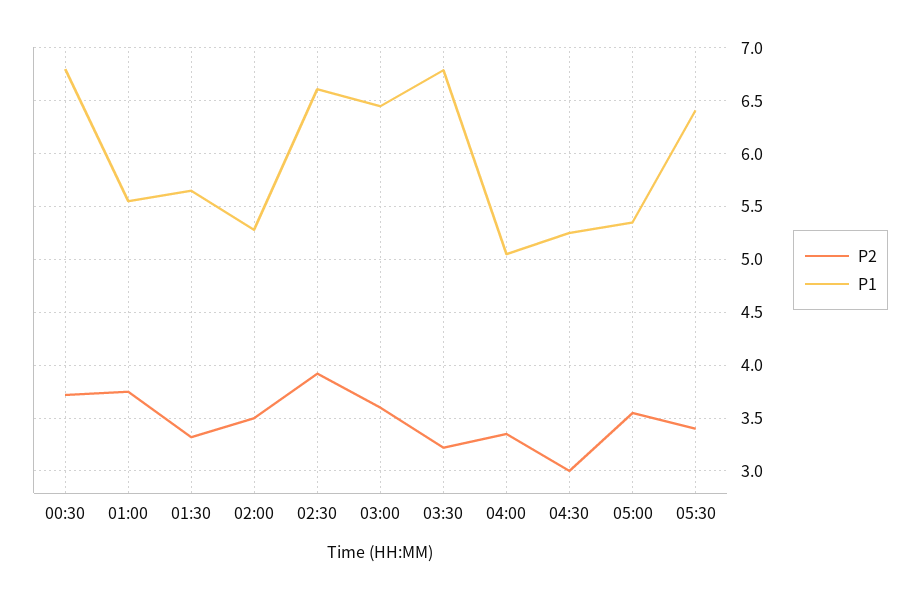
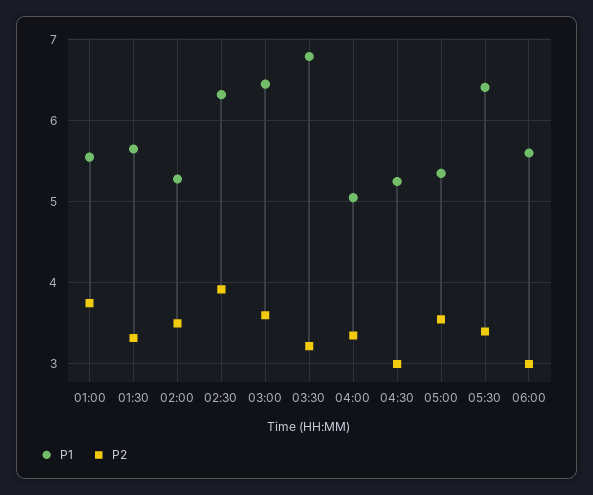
P2, 00:30: 3.7 -> none
P1, 00:30: 6.8 -> none
P1, 02:30: 6.6 -> 6.3
P1, 06:00: none -> 5.6
P2, 06:00: none -> 3

